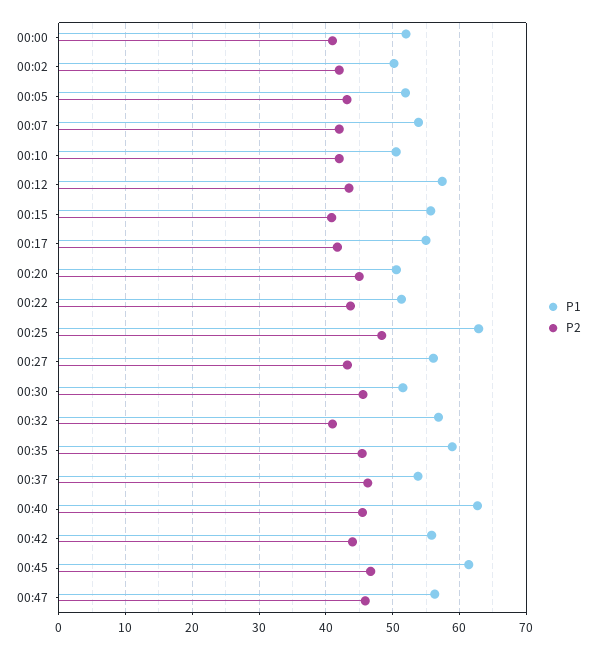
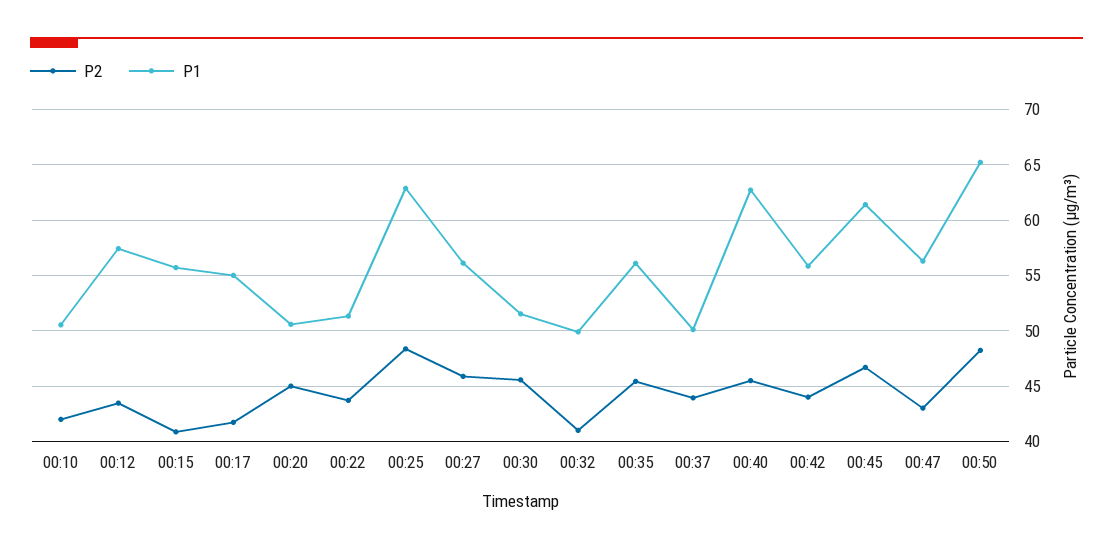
P1, 00:00: 52 -> none
P2, 00:00: 41 -> none
P1, 00:02: 50 -> none
P2, 00:02: 42 -> none
P1, 00:05: 52 -> none
P2, 00:05: 43 -> none
P1, 00:07: 54 -> none
P2, 00:07: 42 -> none
P2, 00:27: 43 -> 46
P1, 00:32: 57 -> 50
P1, 00:35: 59 -> 56
P1, 00:37: 54 -> 50
P2, 00:37: 46 -> 44
P2, 00:47: 46 -> 43
P2, 00:50: none -> 48
P1, 00:50: none -> 65

